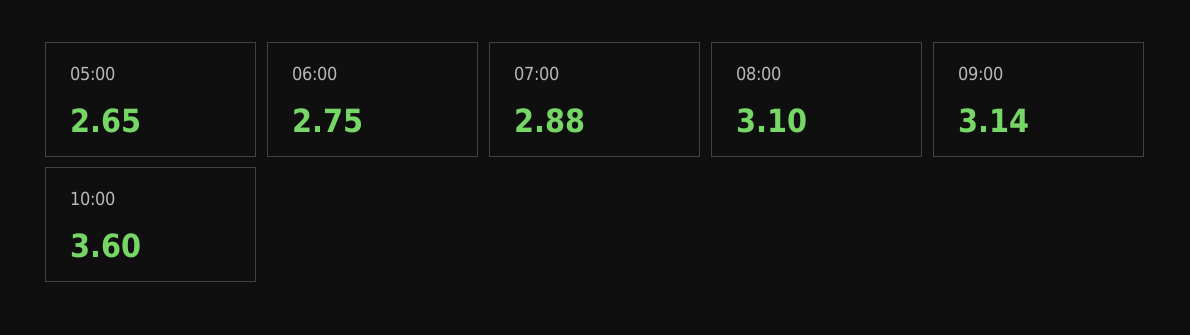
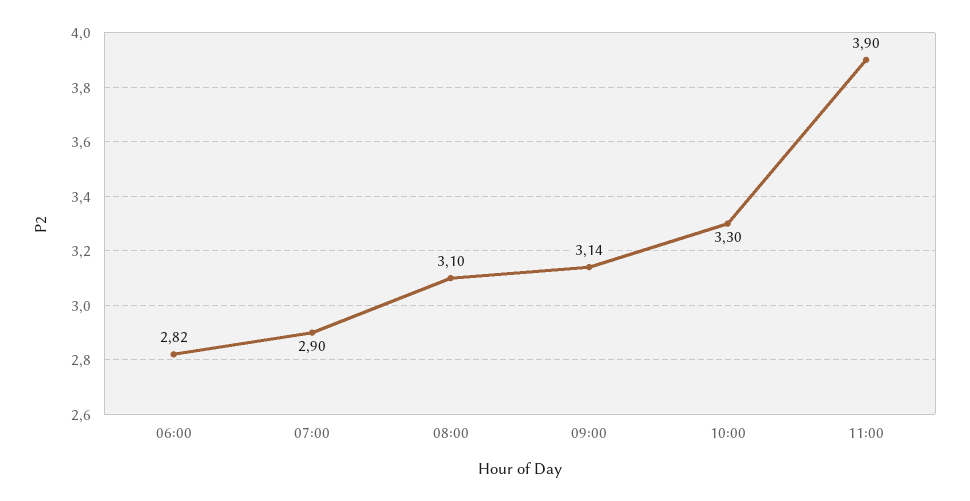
05:00: 2.65 -> none
06:00: 2.75 -> 2.82
07:00: 2.88 -> 2.9
10:00: 3.6 -> 3.3
11:00: none -> 3.9

